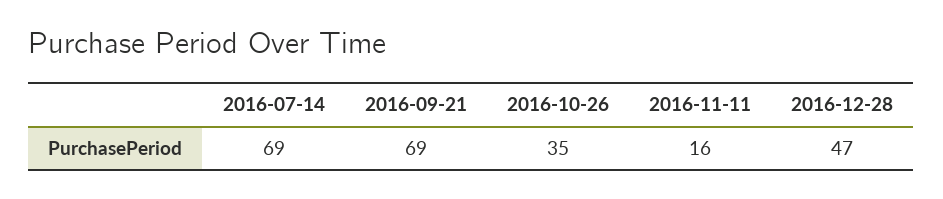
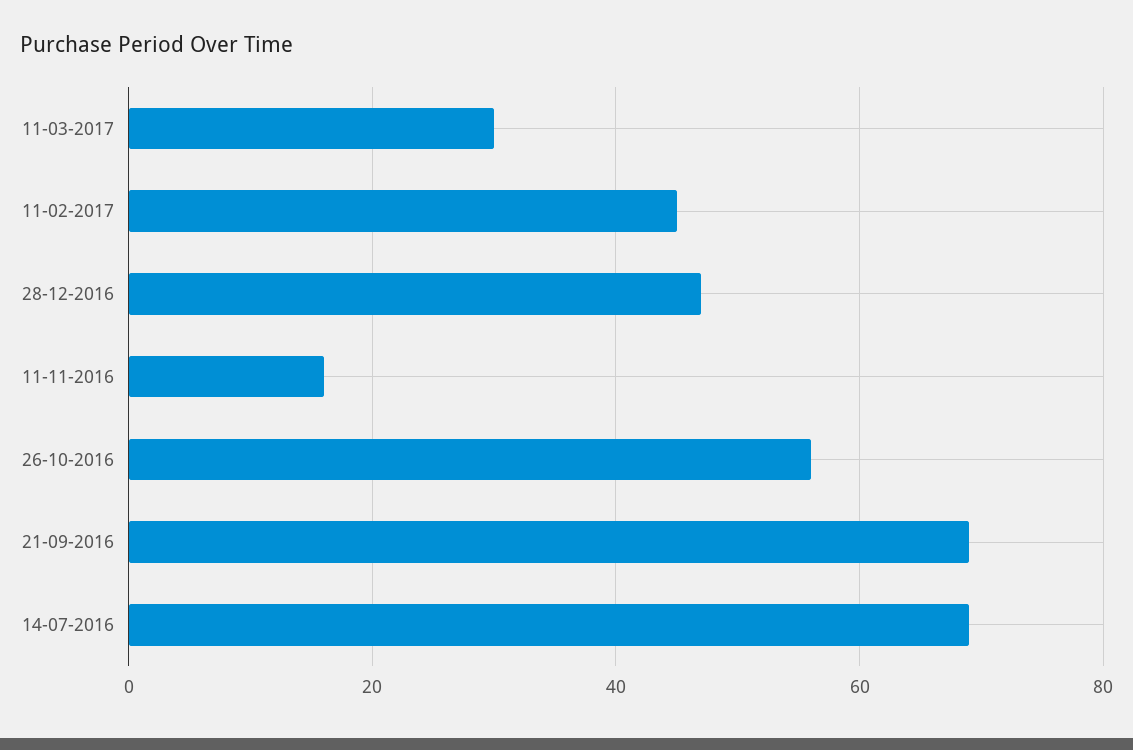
2016-10-26: 35 -> 55
11-03-2017: none -> 30
11-02-2017: none -> 45

